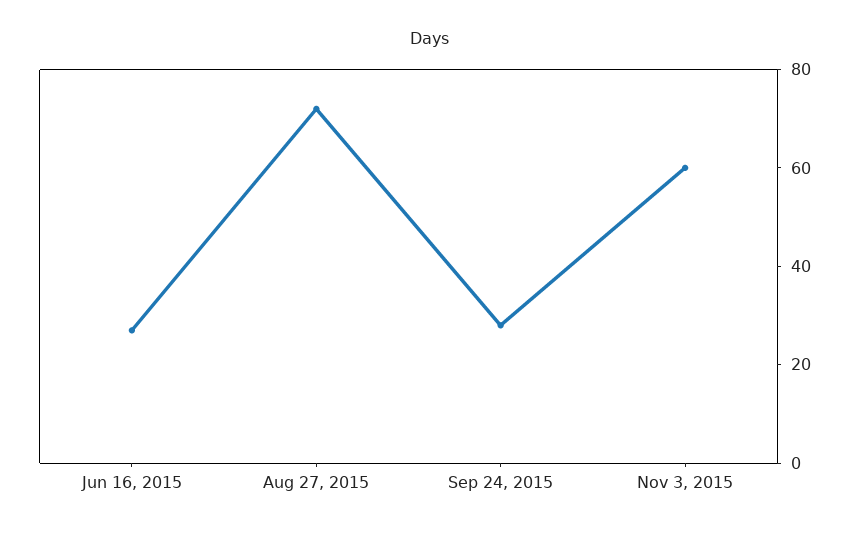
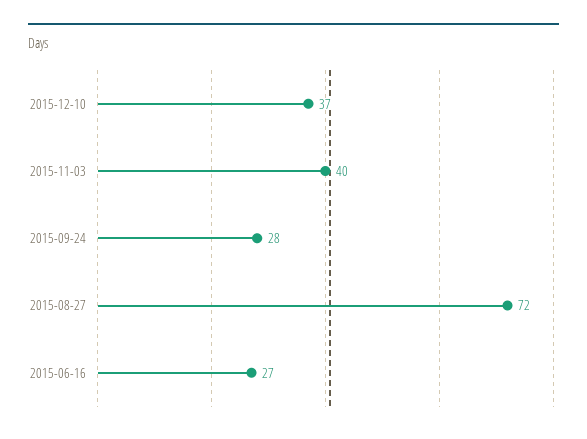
Nov 3, 2015: 60 -> 40
2015-12-10: none -> 37

